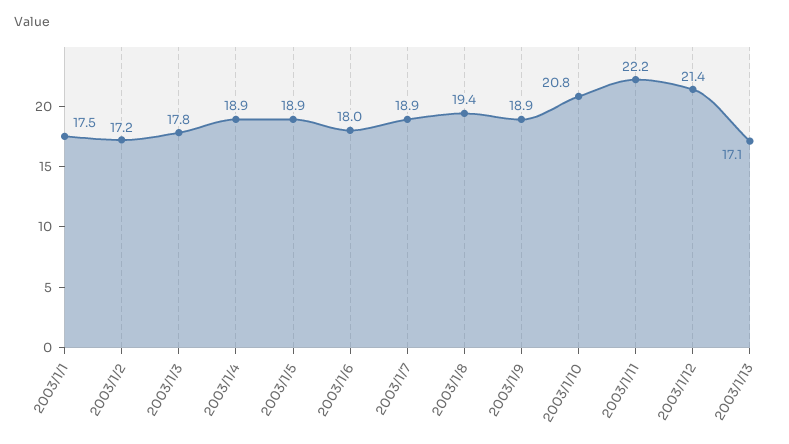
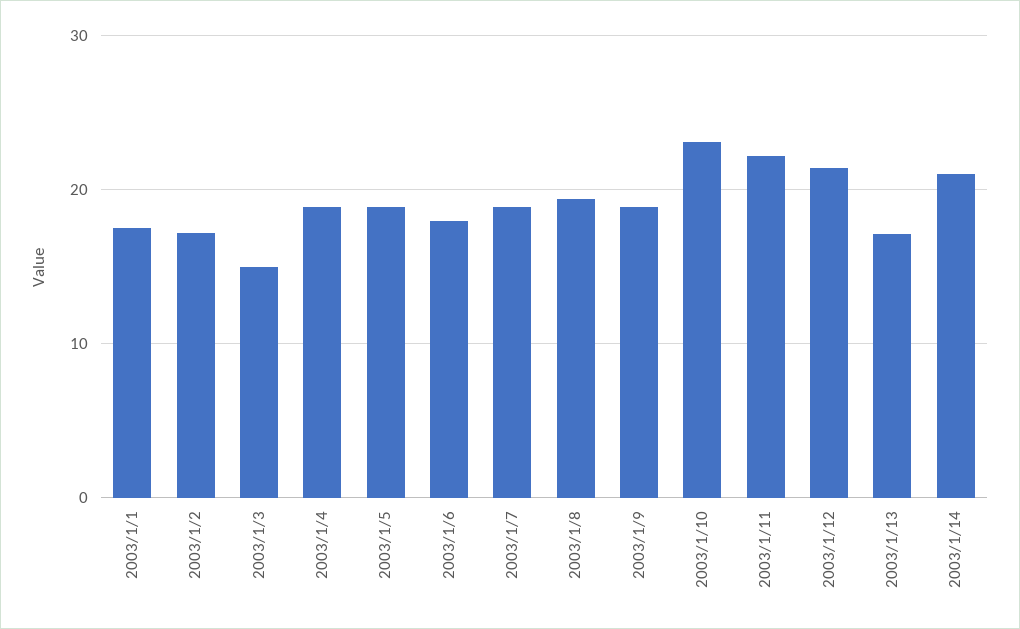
2003/1/3: 17.8 -> 15
2003/1/10: 20.8 -> 23
2003/1/14: none -> 21

